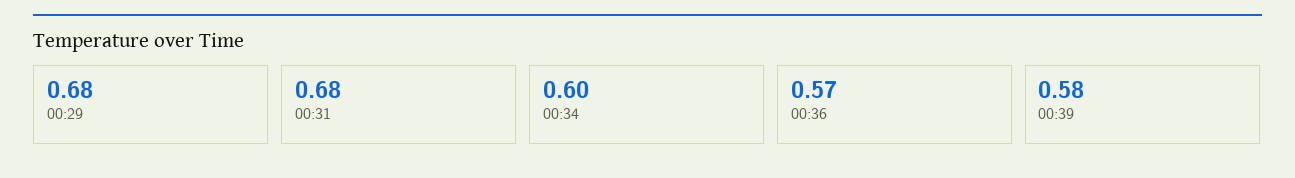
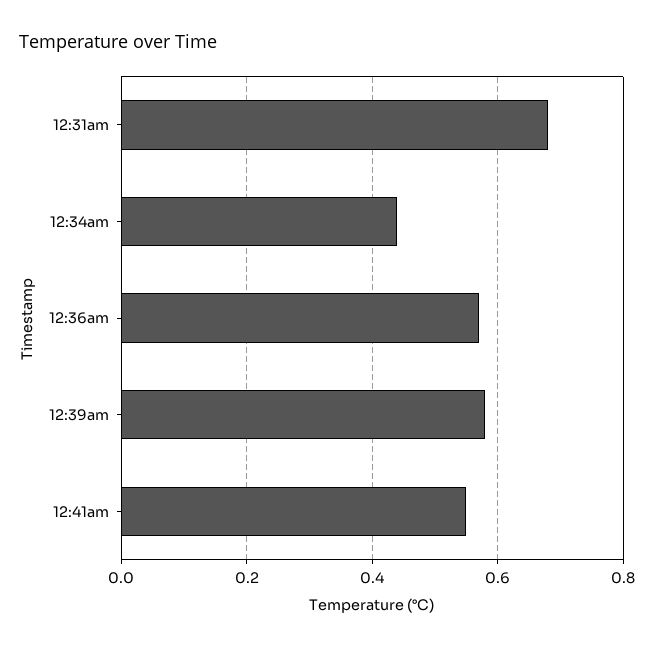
00:29: 0.68 -> none
00:34: 0.6 -> 0.45
12:41am: none -> 0.55

